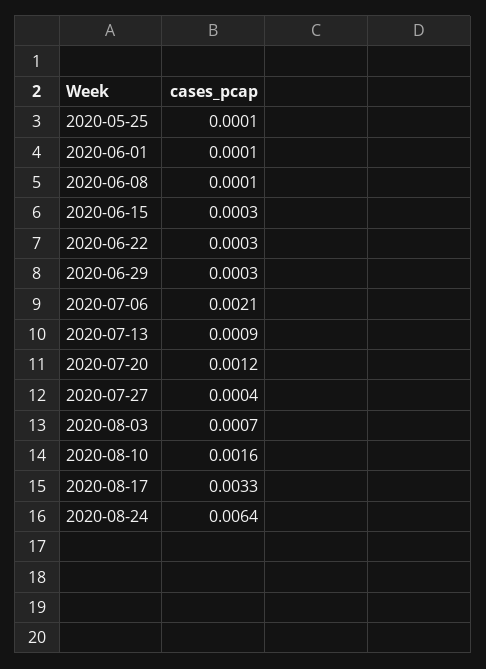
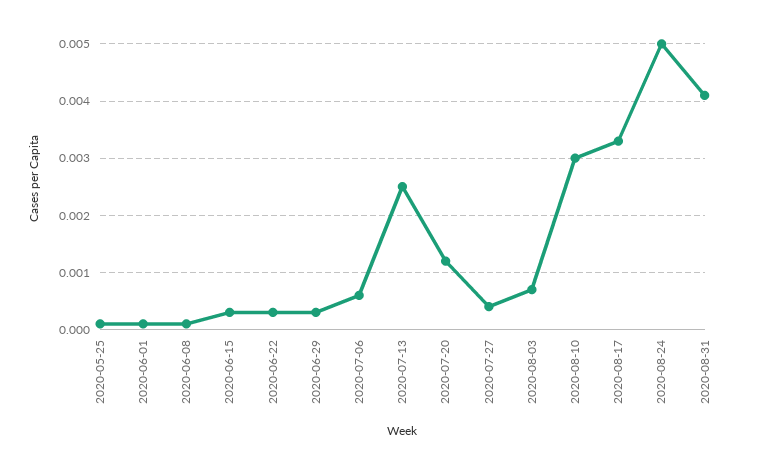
2020-07-06: 0.0021 -> 0.0005
2020-07-13: 0.0009 -> 0.0025
2020-08-10: 0.0016 -> 0.003
2020-08-24: 0.0064 -> 0.005
2020-08-31: none -> 0.004

